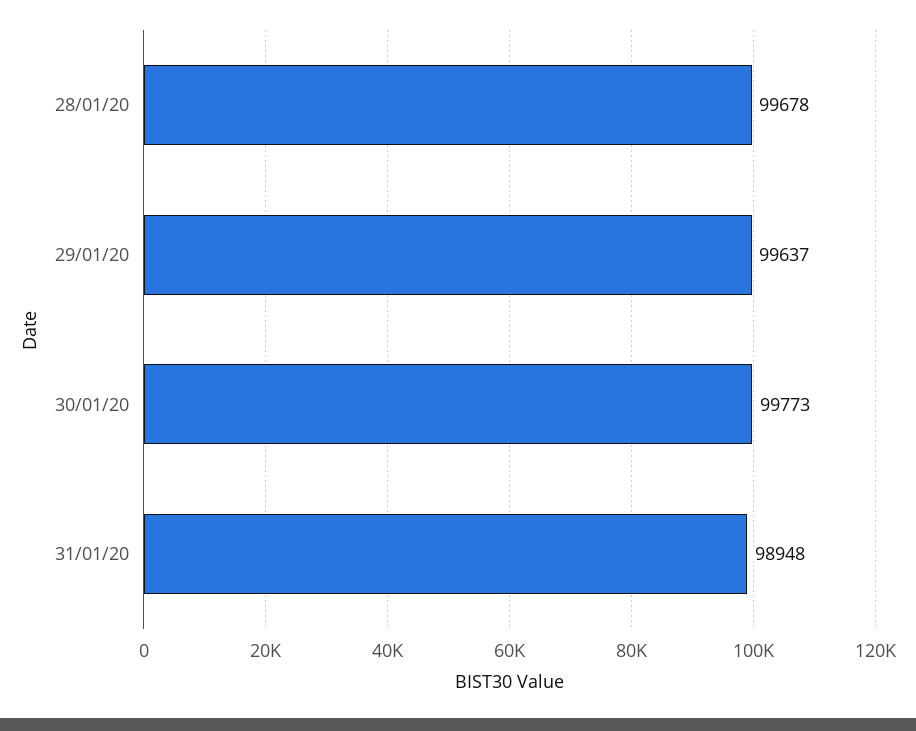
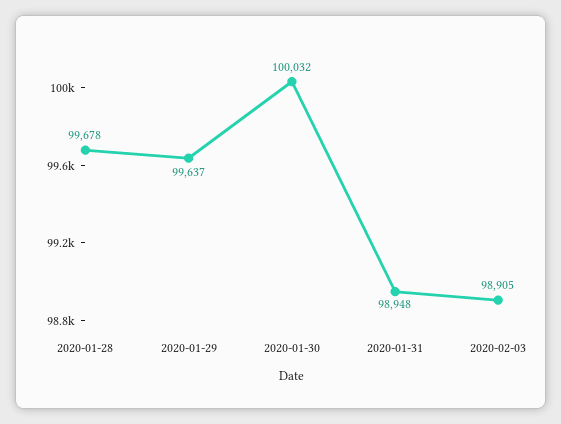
30/01/20: 99773 -> 100032
2020-02-03: none -> 98905

